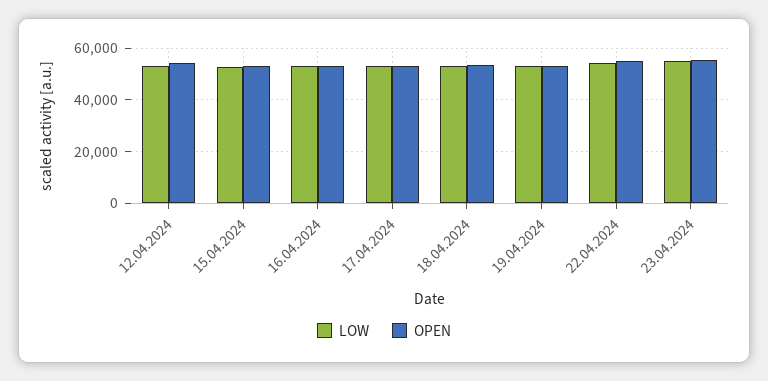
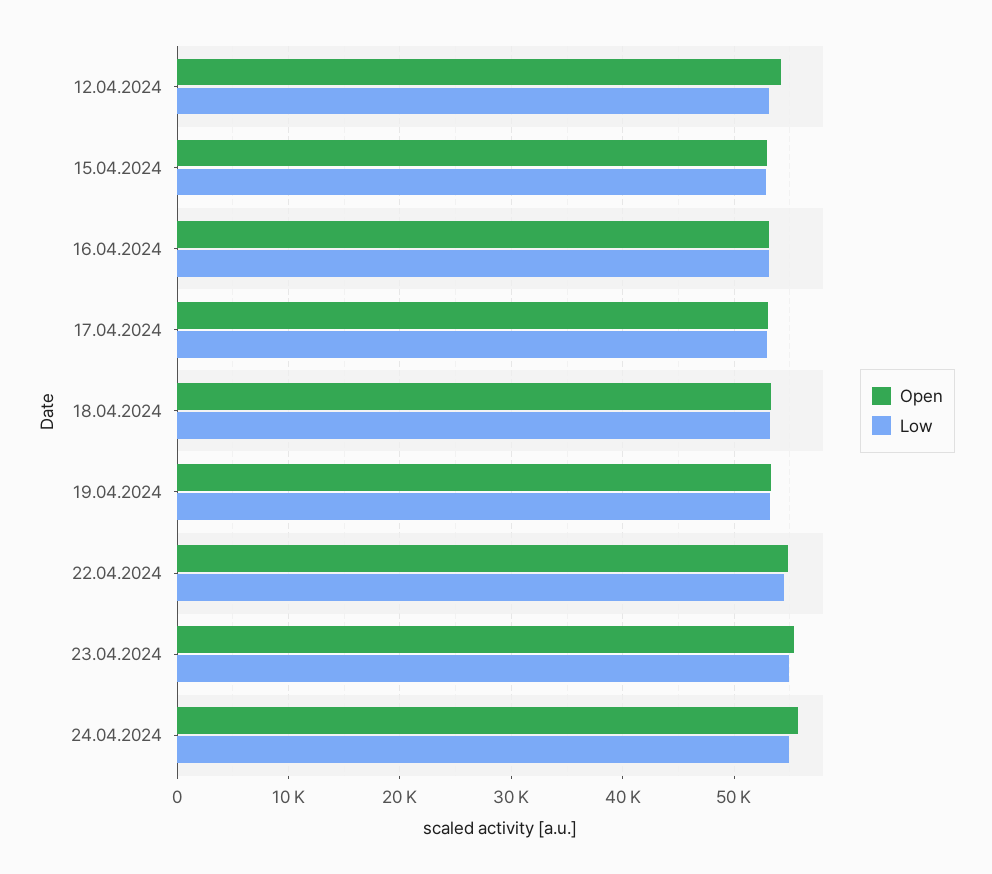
OPEN, 24.04.2024: none -> 56000
LOW, 24.04.2024: none -> 55000

